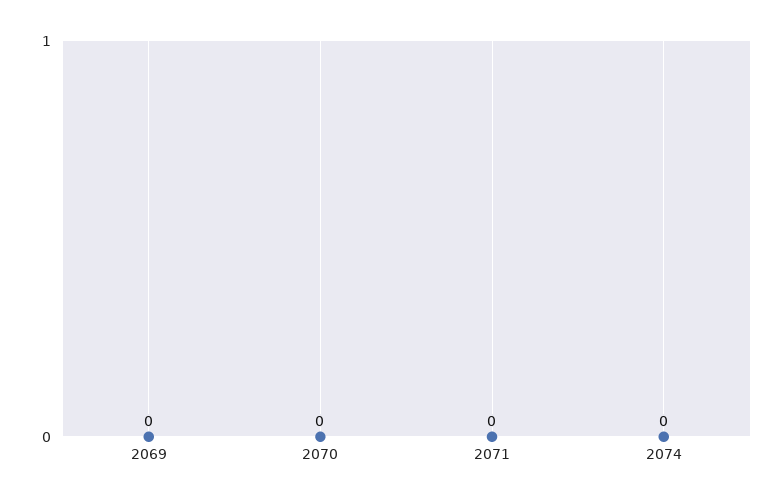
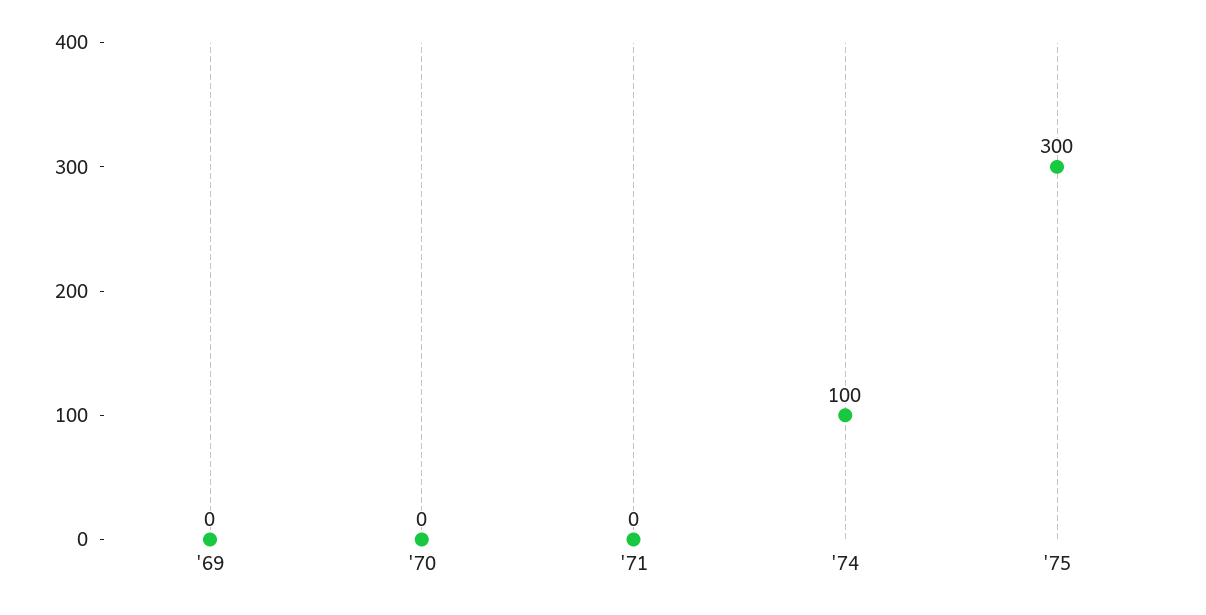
2074: 0 -> 100
'75: none -> 300

